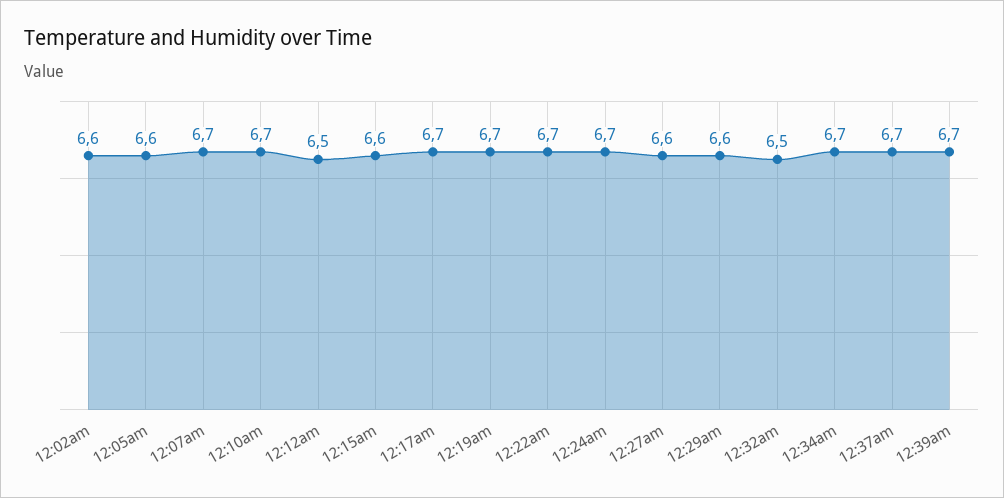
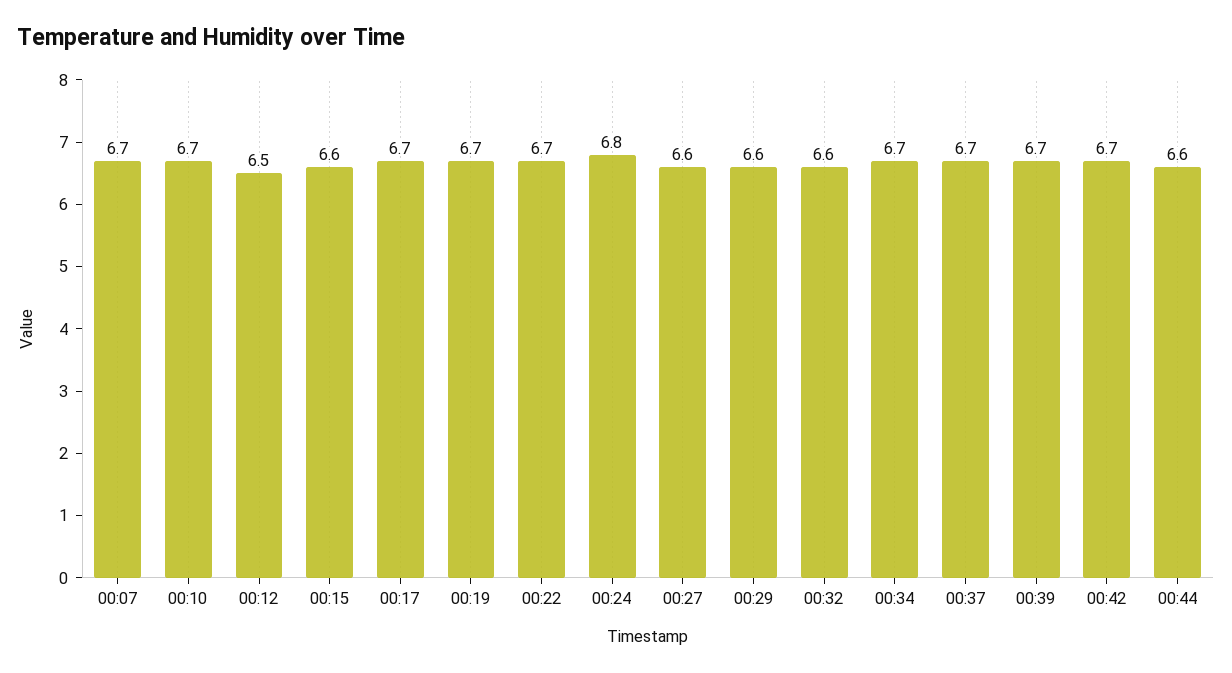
12:02am: 6.6 -> none
12:05am: 6.6 -> none
12:24am: 6.7 -> 6.8
12:32am: 6.5 -> 6.6
00:42: none -> 6.7
00:44: none -> 6.6

